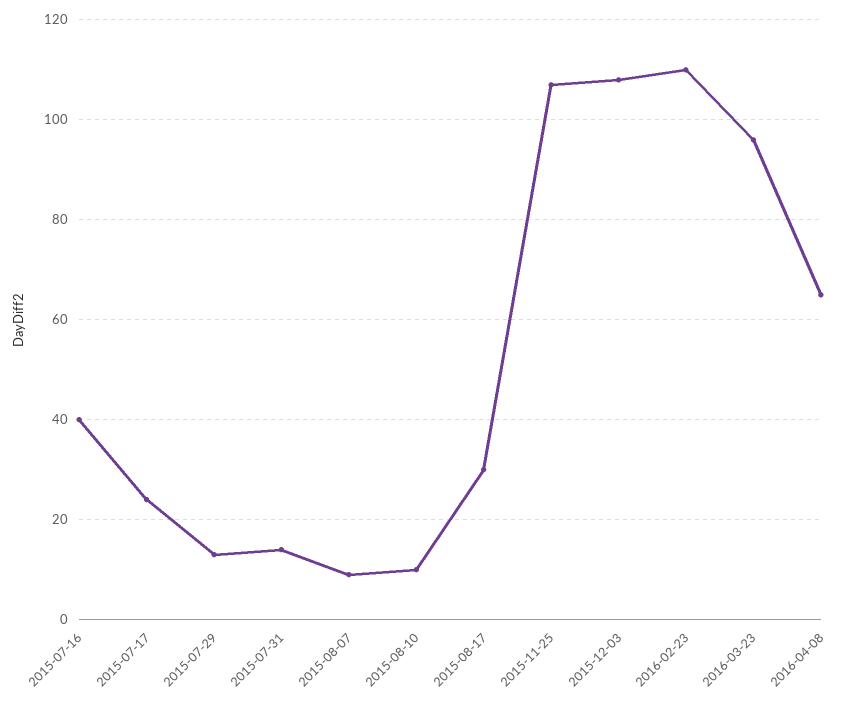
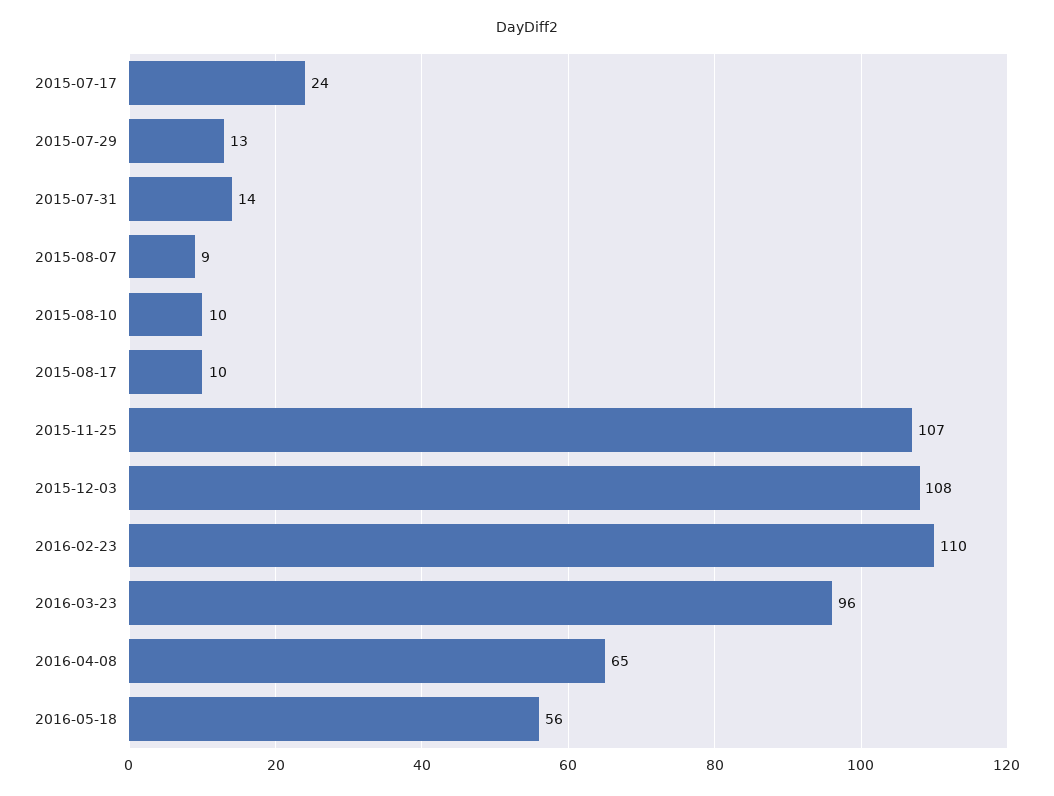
2015-07-16: 40 -> none
2015-08-17: 30 -> 10
2016-05-18: none -> 56

